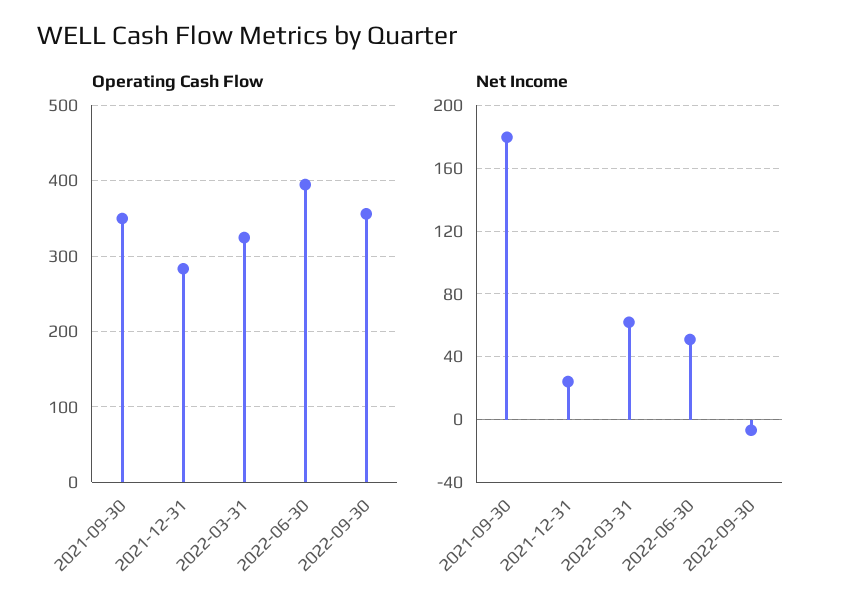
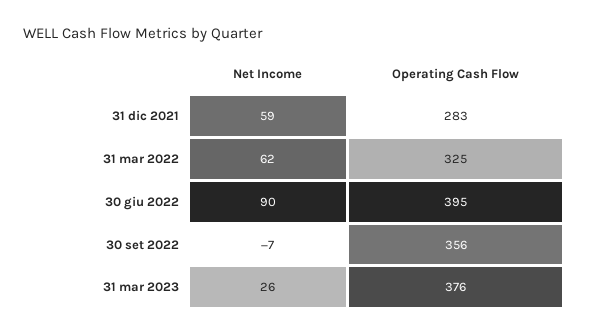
Operating Cash Flow, 2021-09-30: 350 -> none
Net Income, 2021-09-30: 180 -> none
Net Income, 2021-12-31: 25 -> 59
Net Income, 2022-06-30: 50 -> 90
Net Income, 31 mar 2023: none -> 26
Operating Cash Flow, 31 mar 2023: none -> 376

